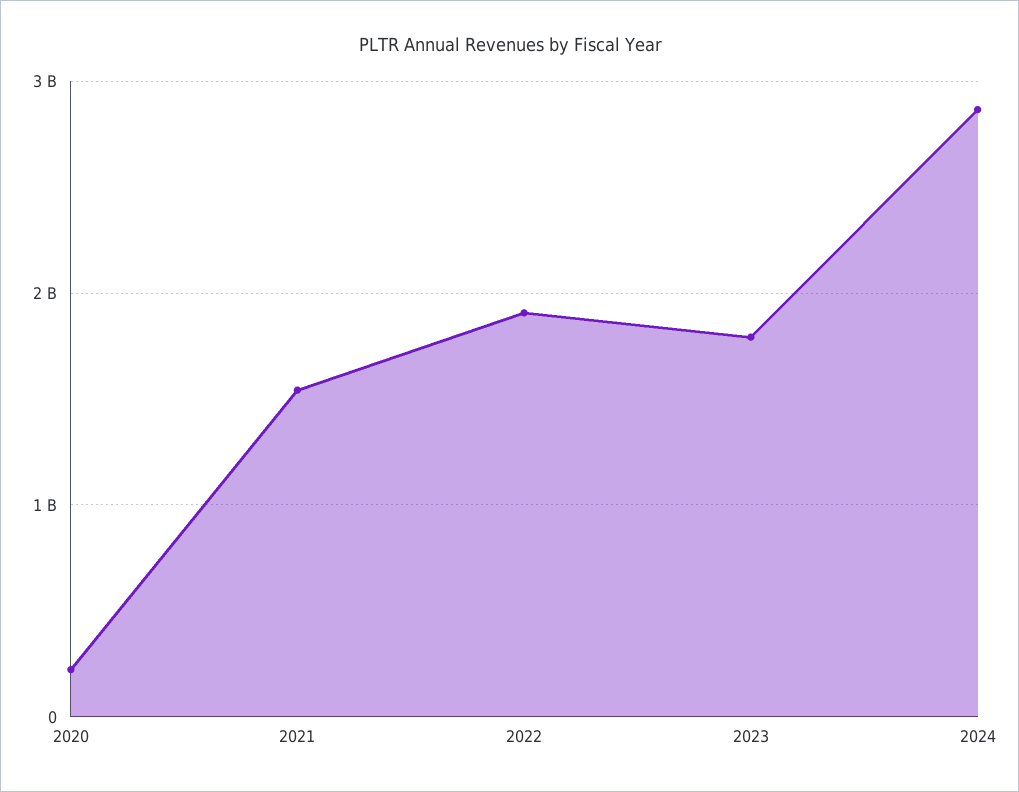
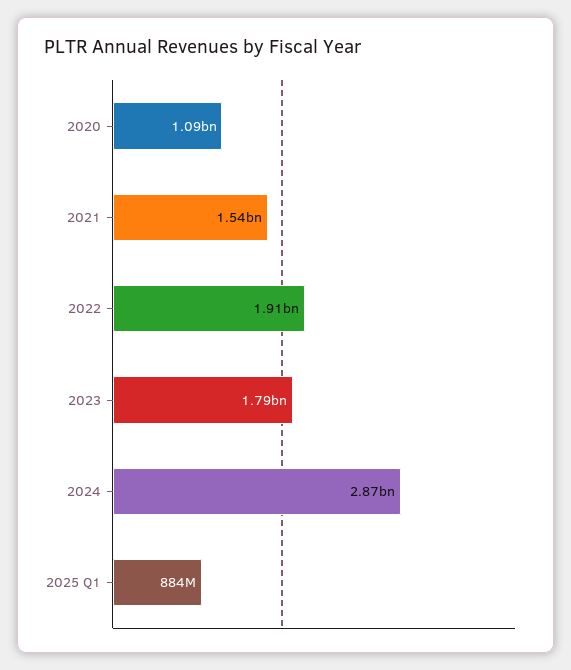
2020: 200000000 -> 1090000000
2025 Q1: none -> 884000000

